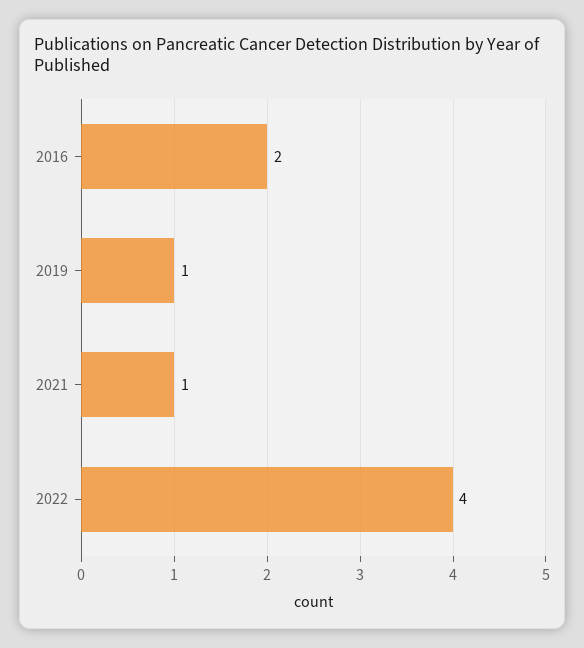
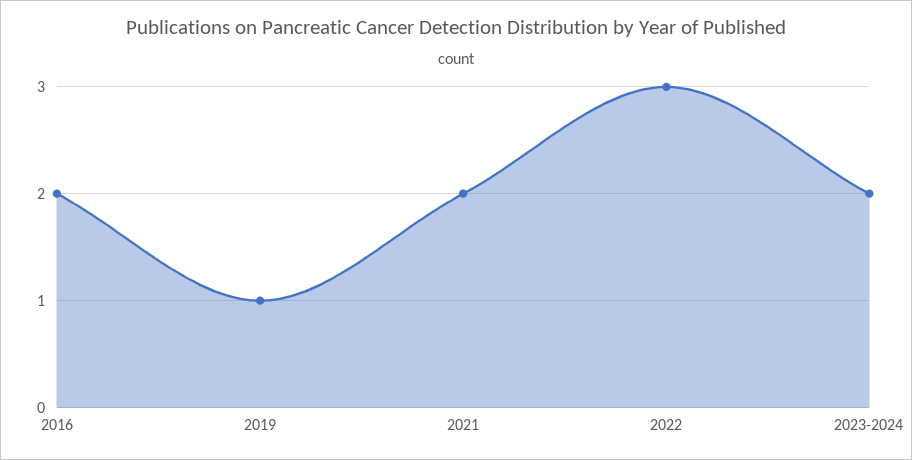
2021: 1 -> 2
2022: 4 -> 3
2023-2024: none -> 2

